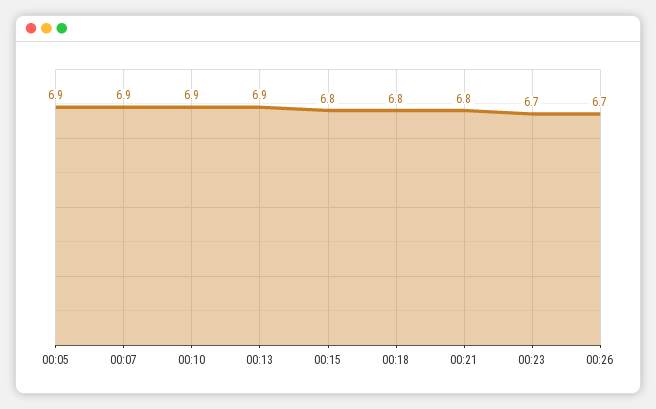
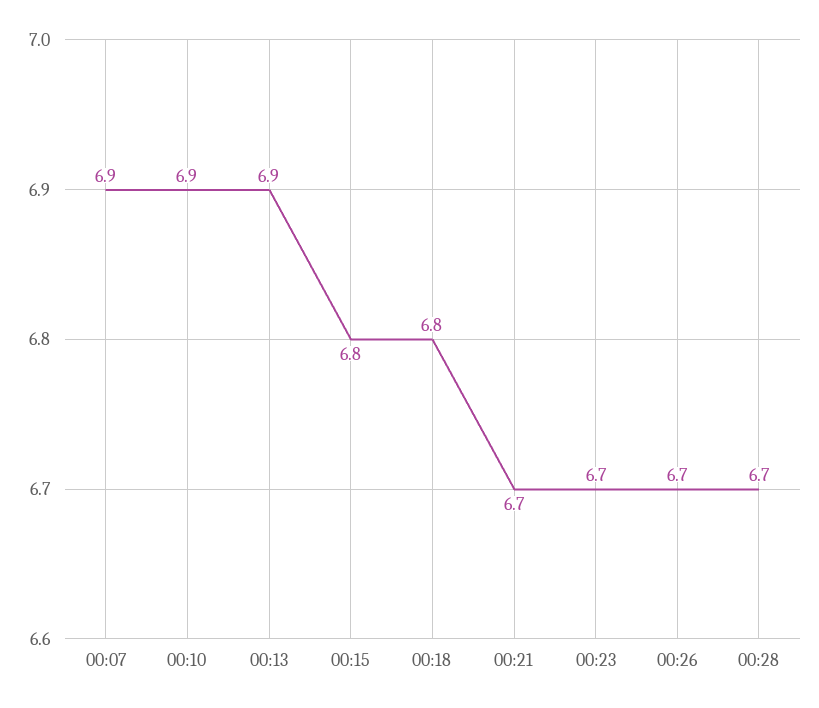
00:05: 6.9 -> none
00:21: 6.8 -> 6.7
00:28: none -> 6.7

